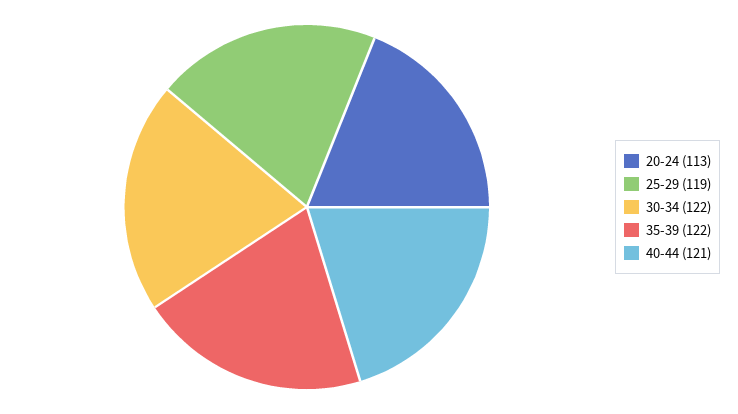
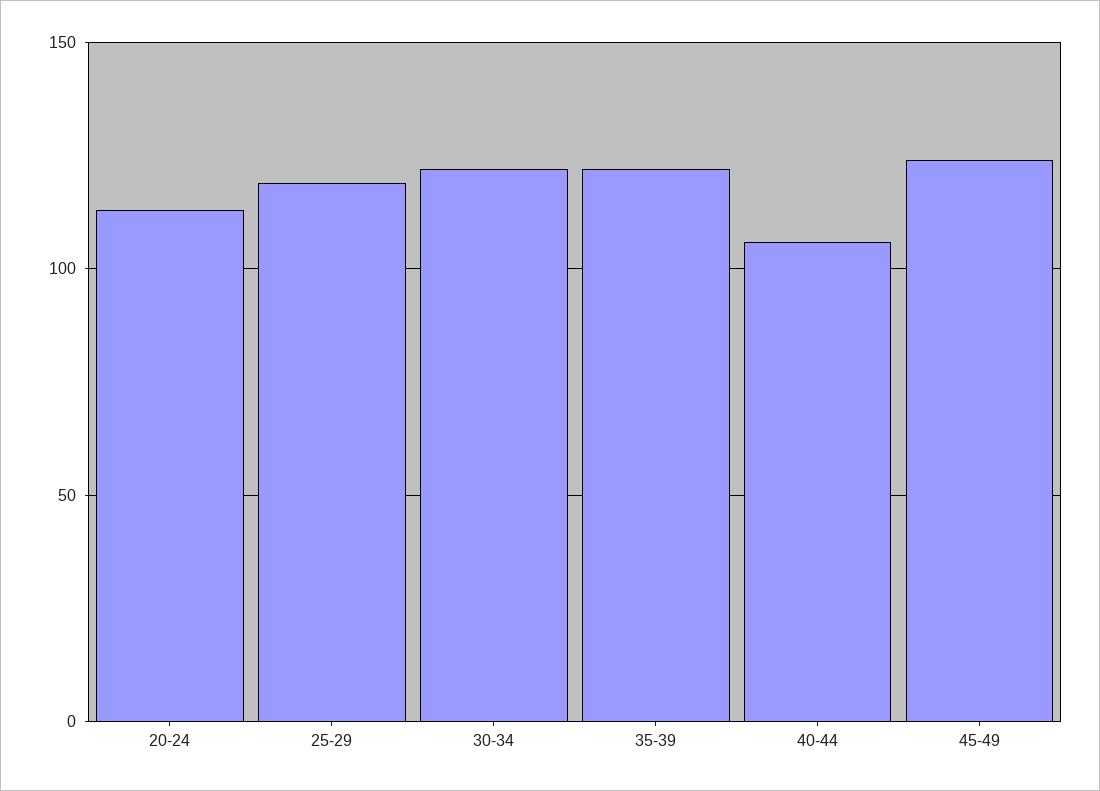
40-44: 121 -> 105
45-49: none -> 125

